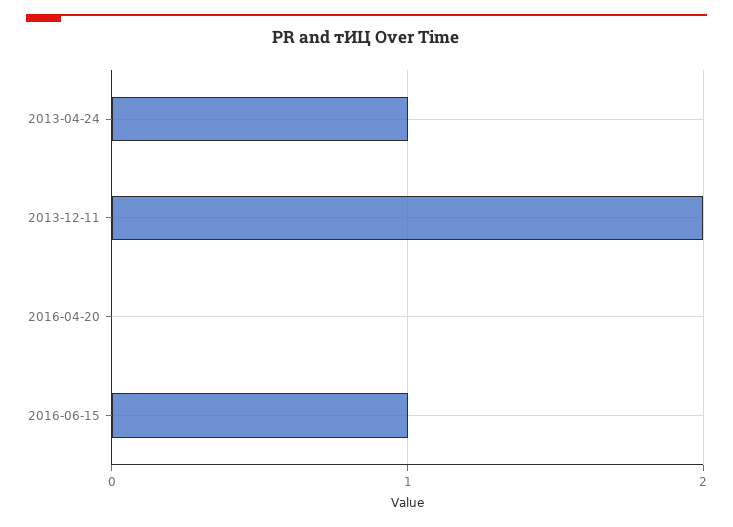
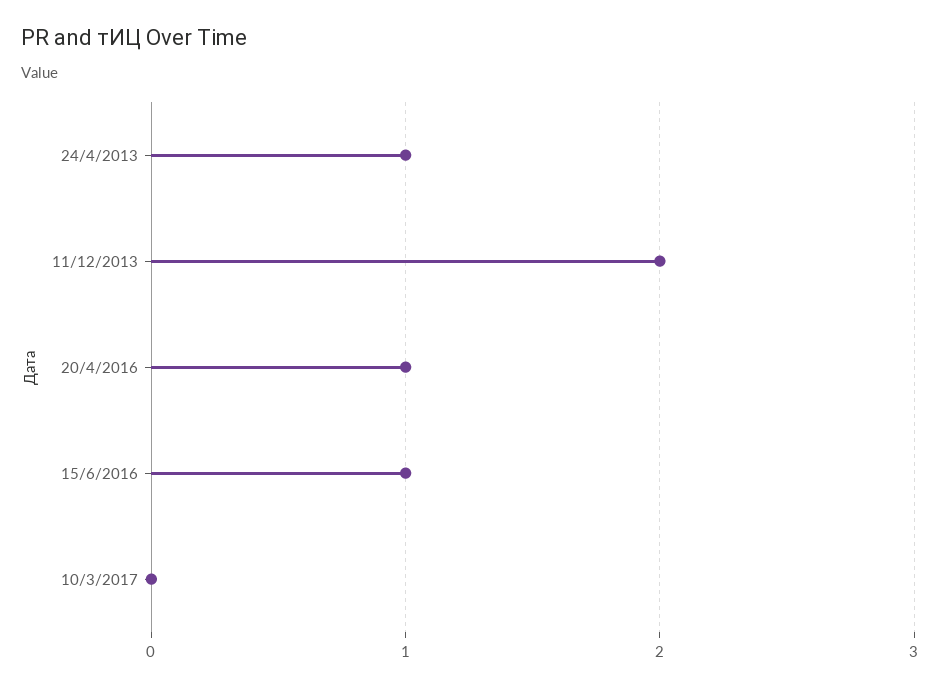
2016-04-20: 0 -> 1
10/3/2017: none -> 0

